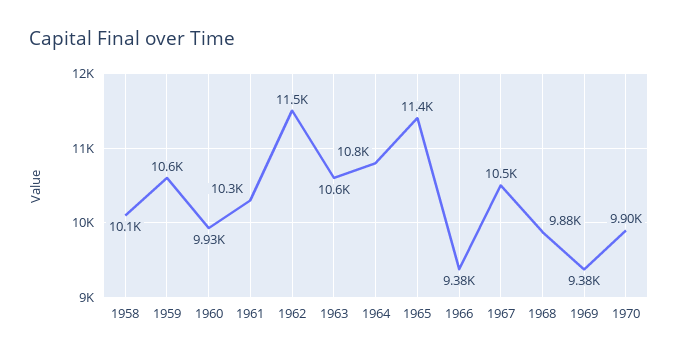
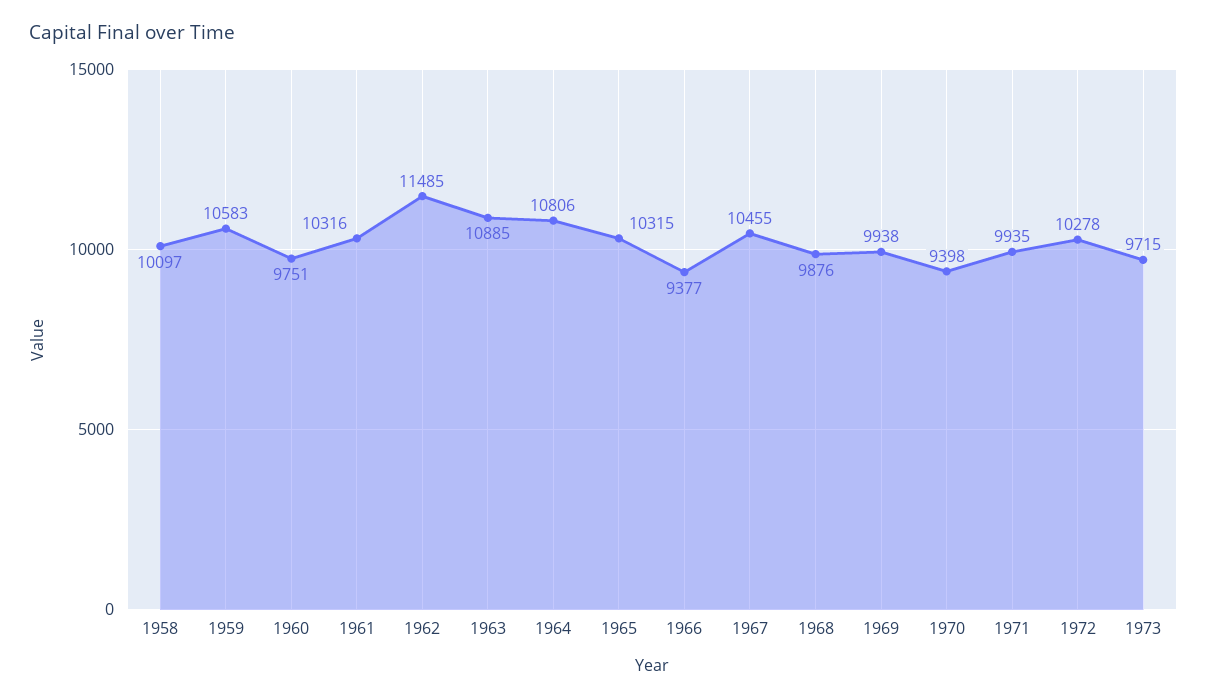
1960: 9930 -> 9751
1963: 10600 -> 10885
1965: 11400 -> 10315
1969: 9380 -> 9938
1970: 9900 -> 9398
1971: none -> 9935
1972: none -> 10278
1973: none -> 9715

